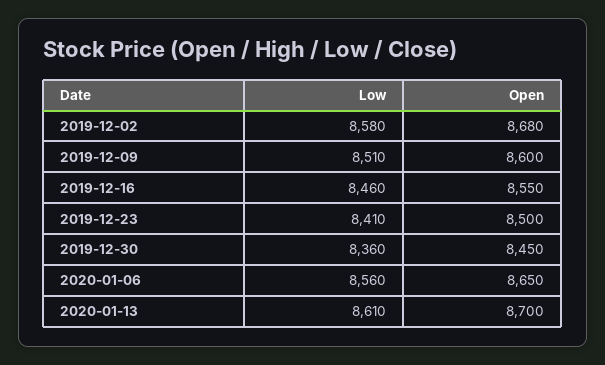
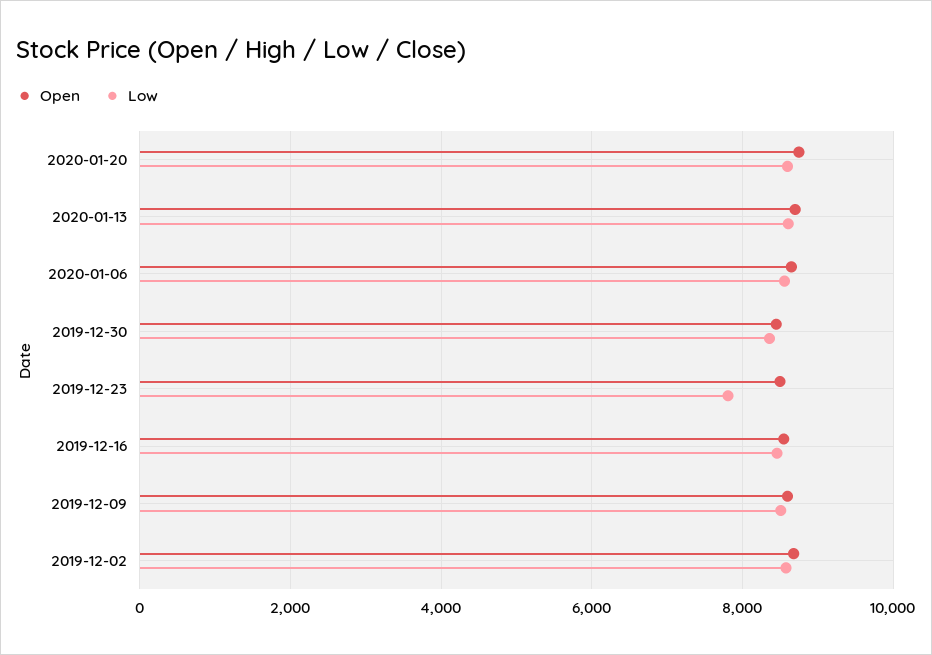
Low, 2019-12-23: 8410 -> 7800
Open, 2020-01-20: none -> 8800
Low, 2020-01-20: none -> 8600

